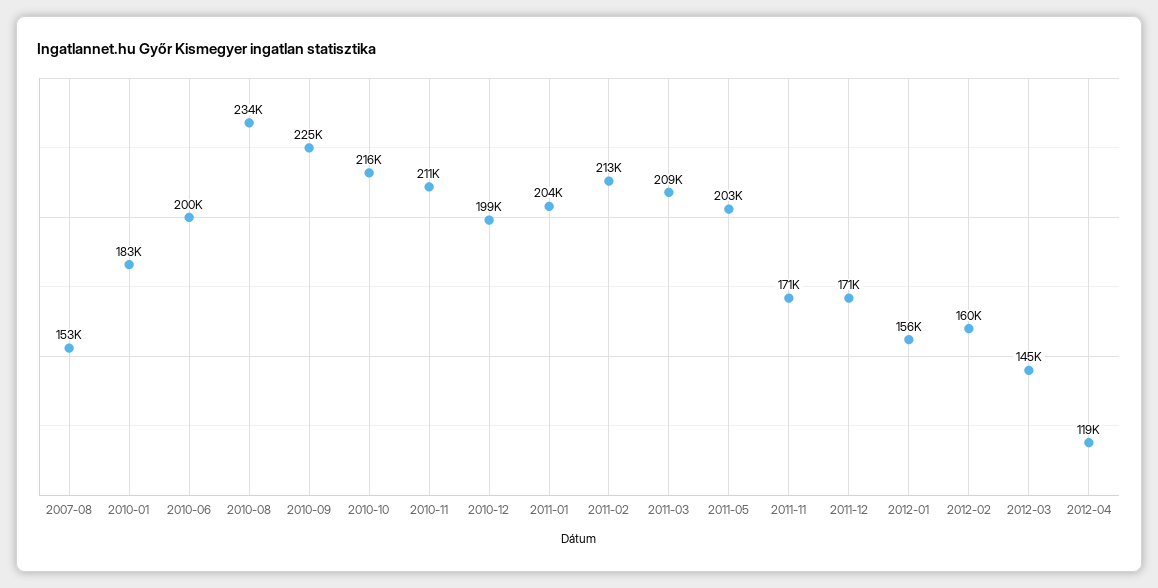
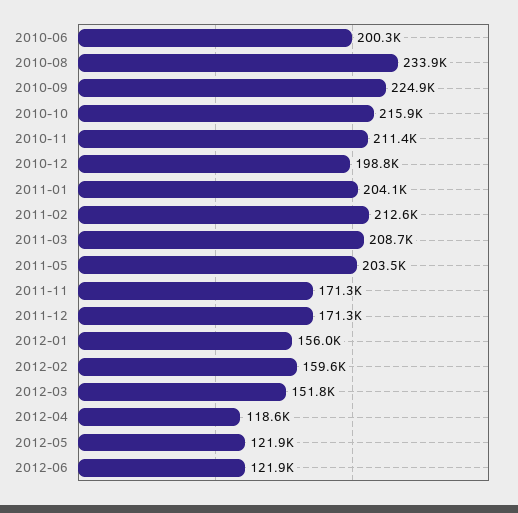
2007-08: 153000 -> none
2010-01: 183000 -> none
2012-03: 145000 -> 151800
2012-05: none -> 121900
2012-06: none -> 121900

